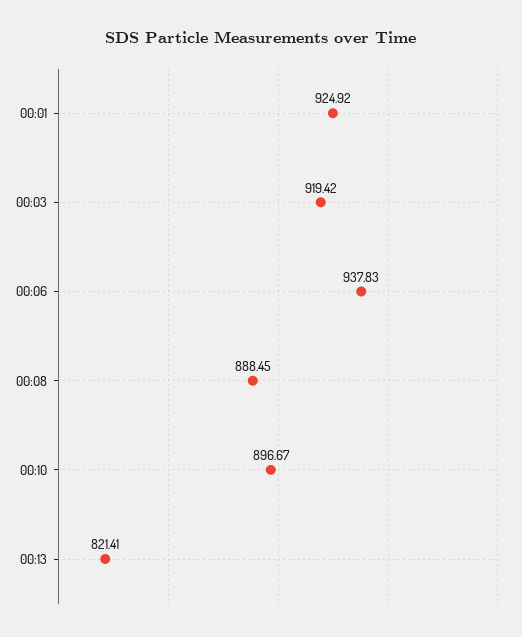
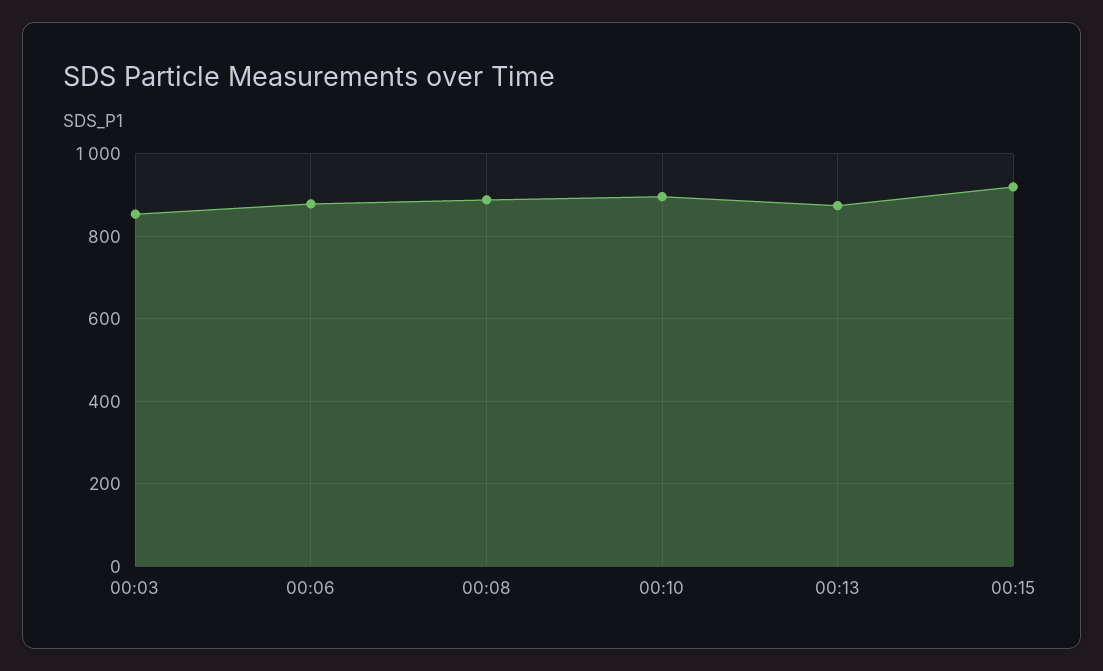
00:01: 924.92 -> none
00:03: 919.42 -> 860
00:06: 937.83 -> 880
00:13: 821.41 -> 880
00:15: none -> 920

